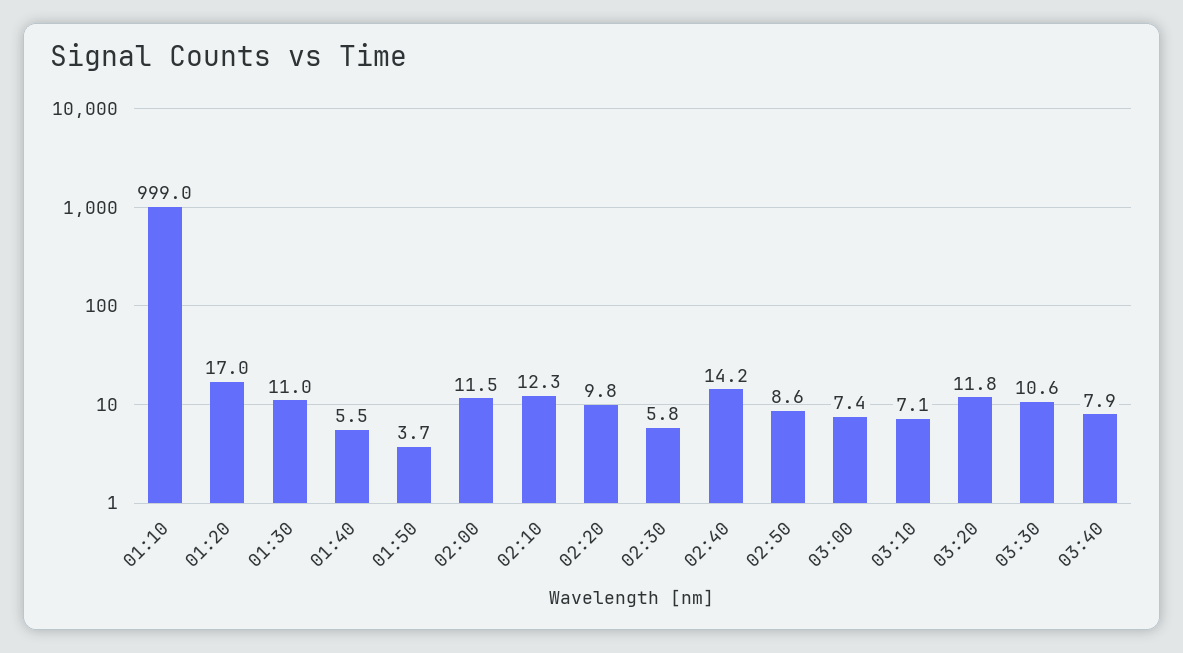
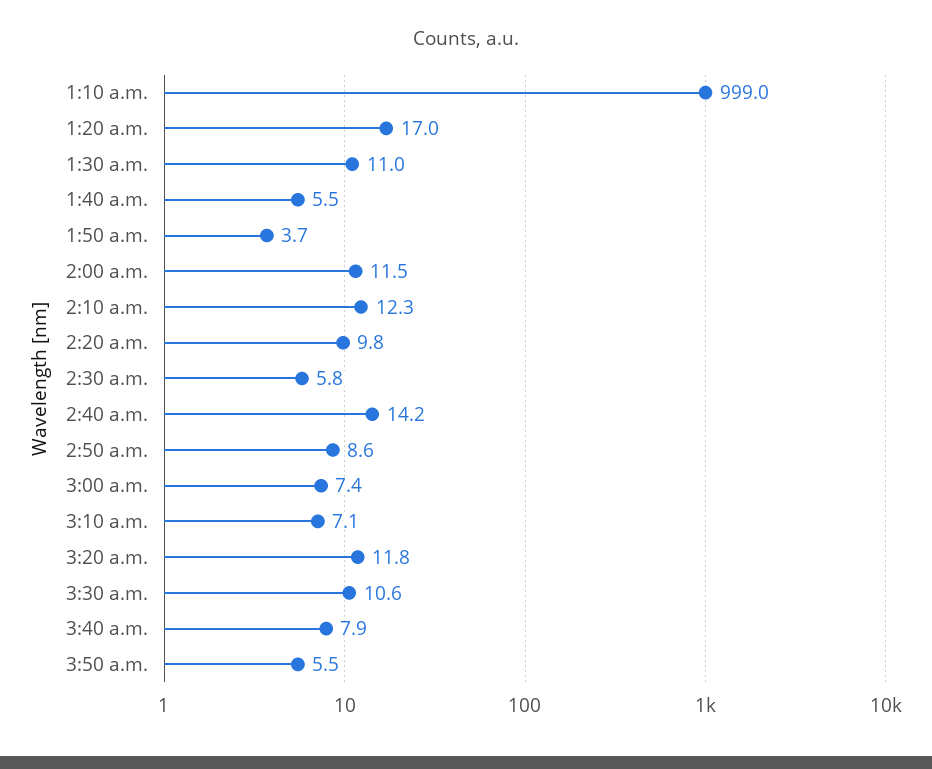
3:50 a.m.: none -> 5.5

